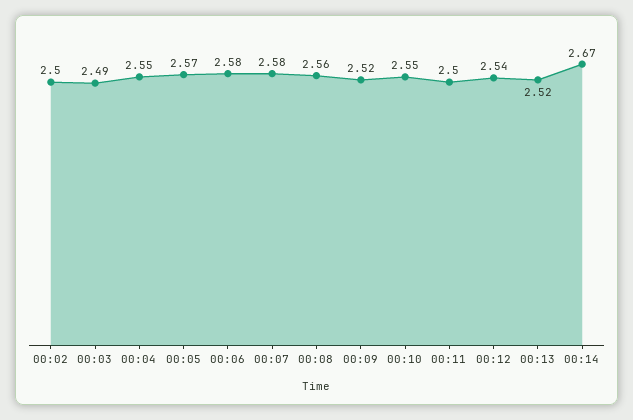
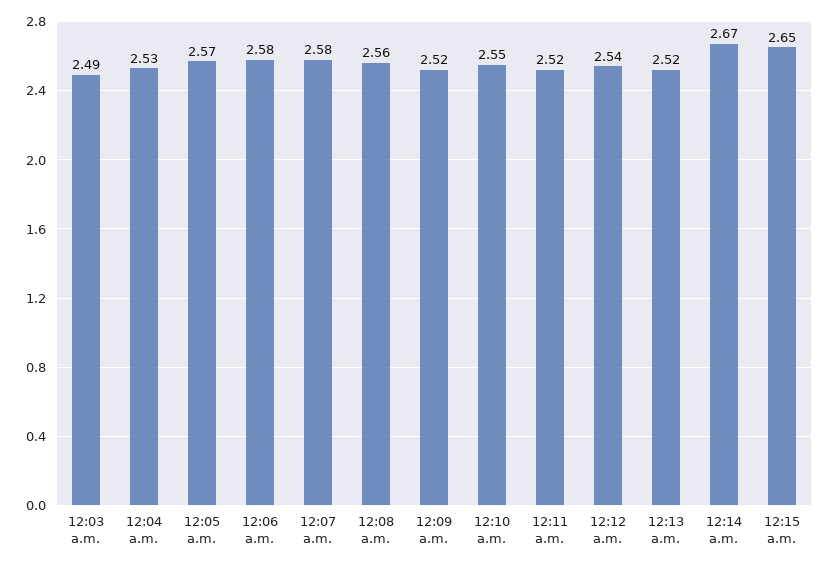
00:02: 2.5 -> none
00:04: 2.55 -> 2.53
00:11: 2.5 -> 2.52
12:15 a.m.: none -> 2.65

